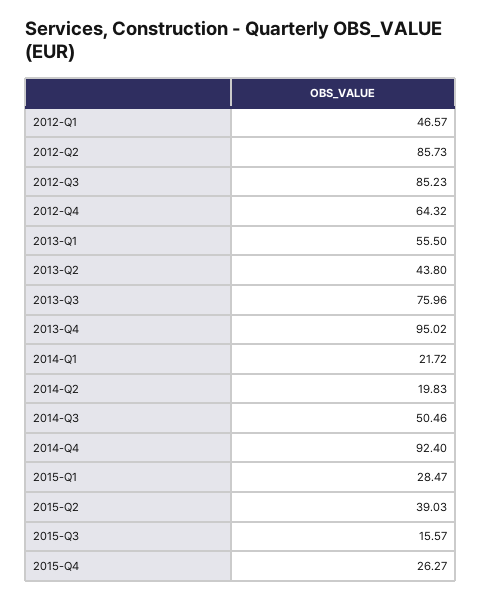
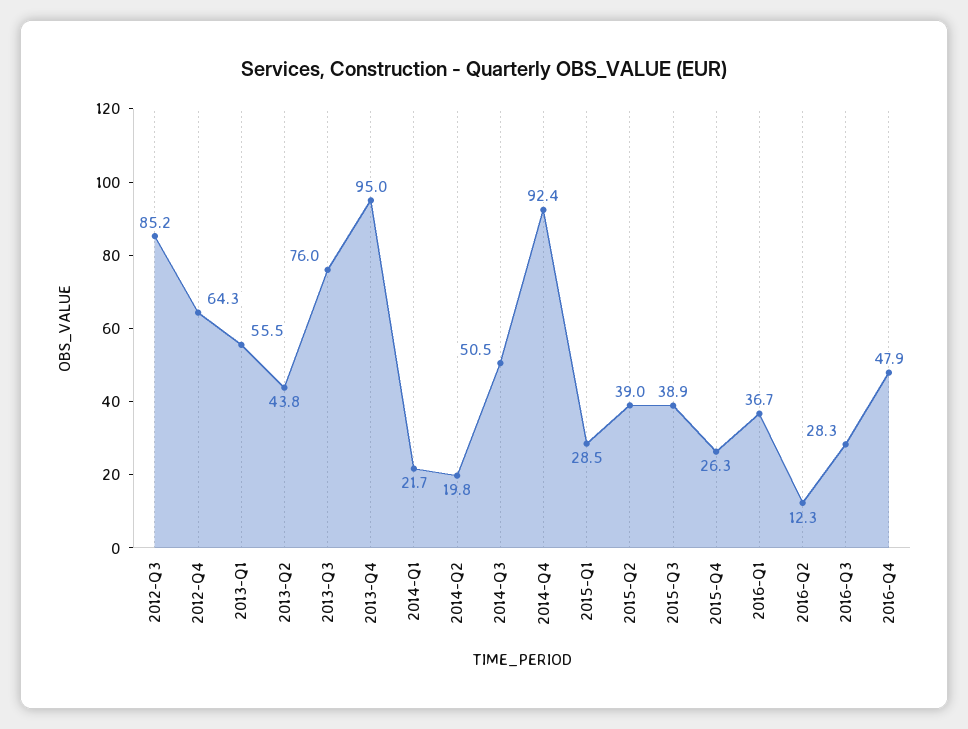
2012-Q1: 46.57 -> none
2012-Q2: 85.73 -> none
2015-Q3: 15.57 -> 38.9
2016-Q1: none -> 36.7
2016-Q2: none -> 12.3
2016-Q3: none -> 28.3
2016-Q4: none -> 47.9

